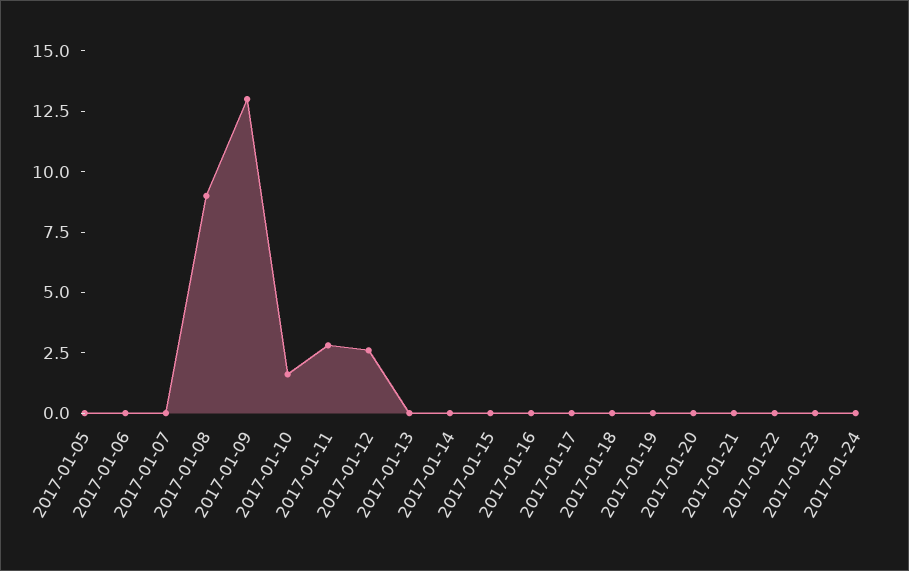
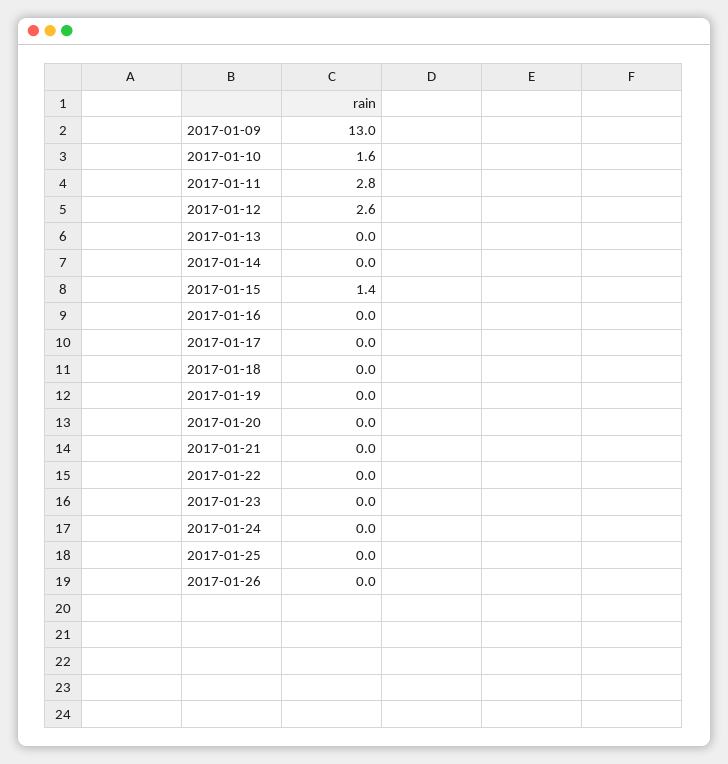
2017-01-05: 0 -> none
2017-01-06: 0 -> none
2017-01-07: 0 -> none
2017-01-08: 9 -> none
2017-01-15: 0 -> 1.4
2017-01-25: none -> 0
2017-01-26: none -> 0

